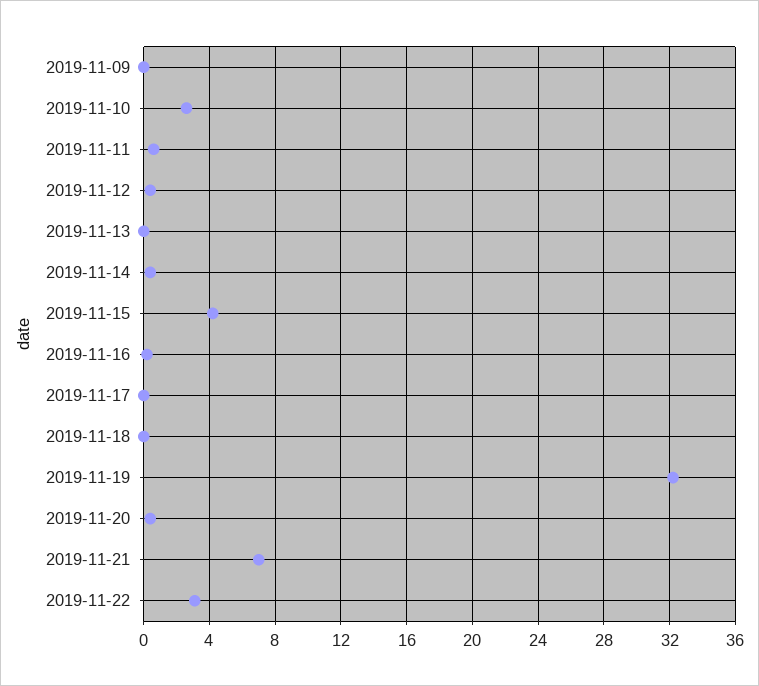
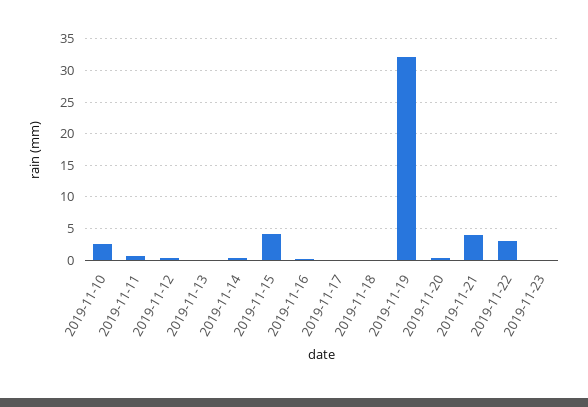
2019-11-09: 0 -> none
2019-11-21: 7 -> 4
2019-11-23: none -> 0

